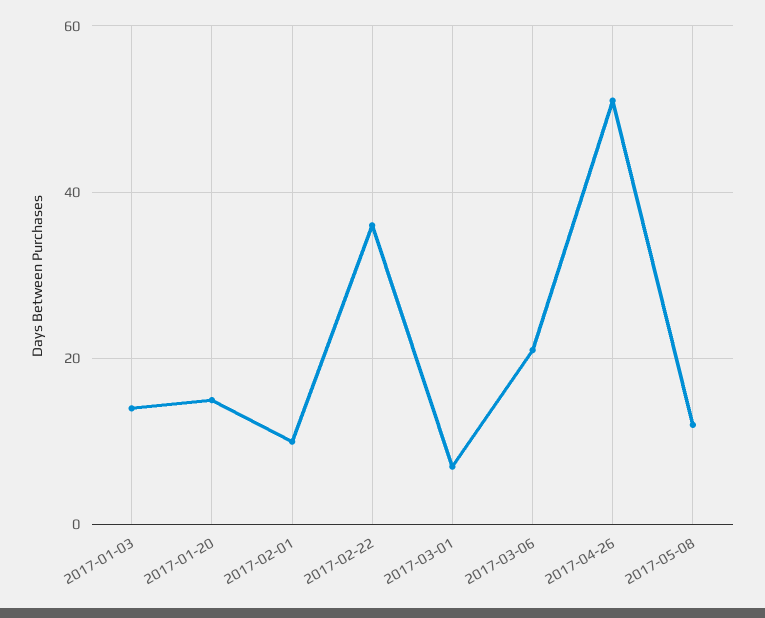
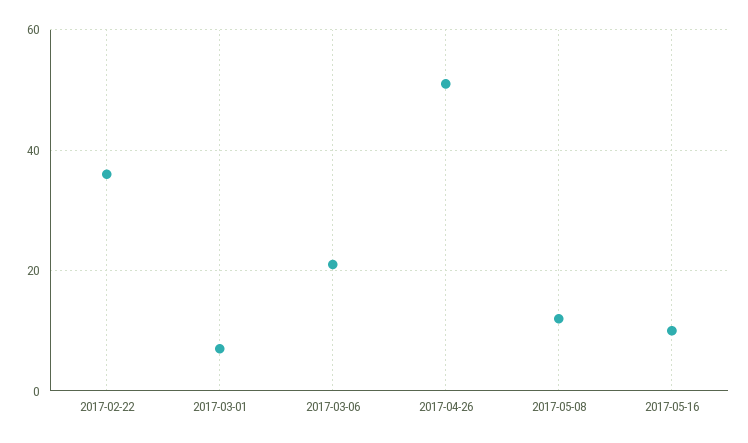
2017-01-03: 15 -> none
2017-01-20: 15 -> none
2017-02-01: 10 -> none
2017-05-16: none -> 10

